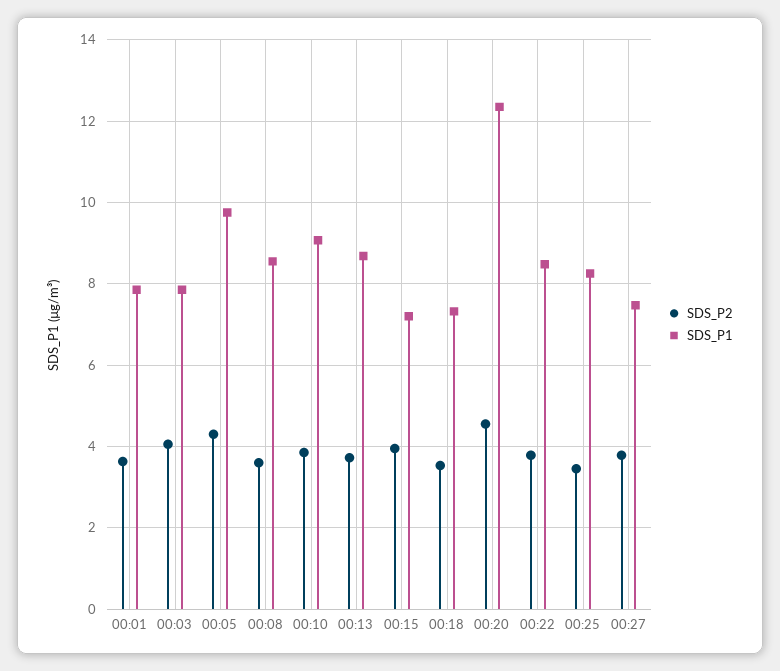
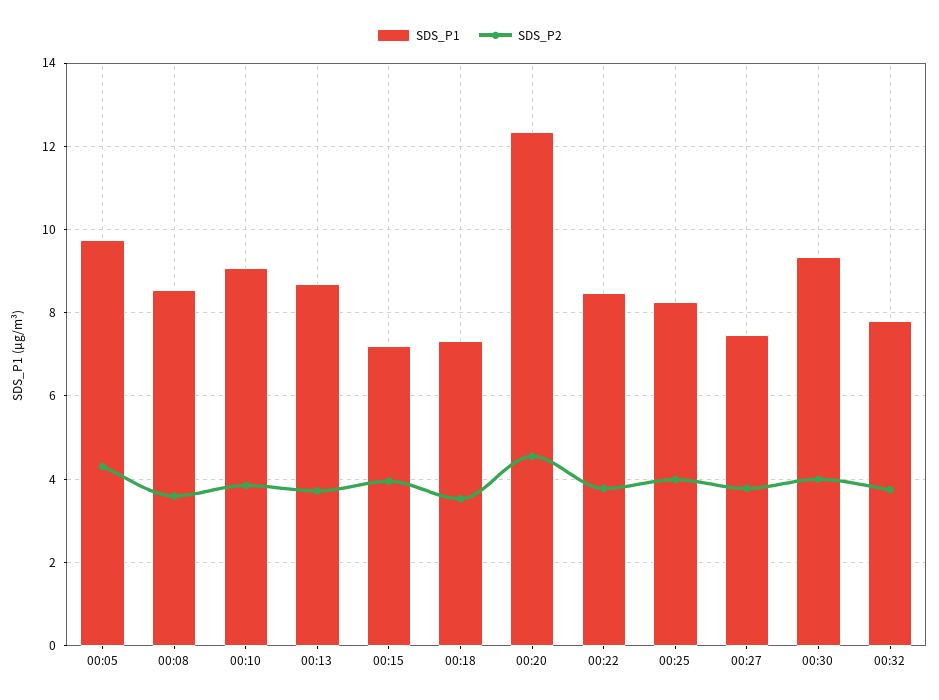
SDS_P2, 00:01: 3.6 -> none
SDS_P1, 00:01: 7.8 -> none
SDS_P2, 00:03: 4 -> none
SDS_P1, 00:03: 7.8 -> none
SDS_P2, 00:25: 3.4 -> 4
SDS_P1, 00:30: none -> 9.4
SDS_P2, 00:30: none -> 4
SDS_P1, 00:32: none -> 7.8
SDS_P2, 00:32: none -> 3.8

